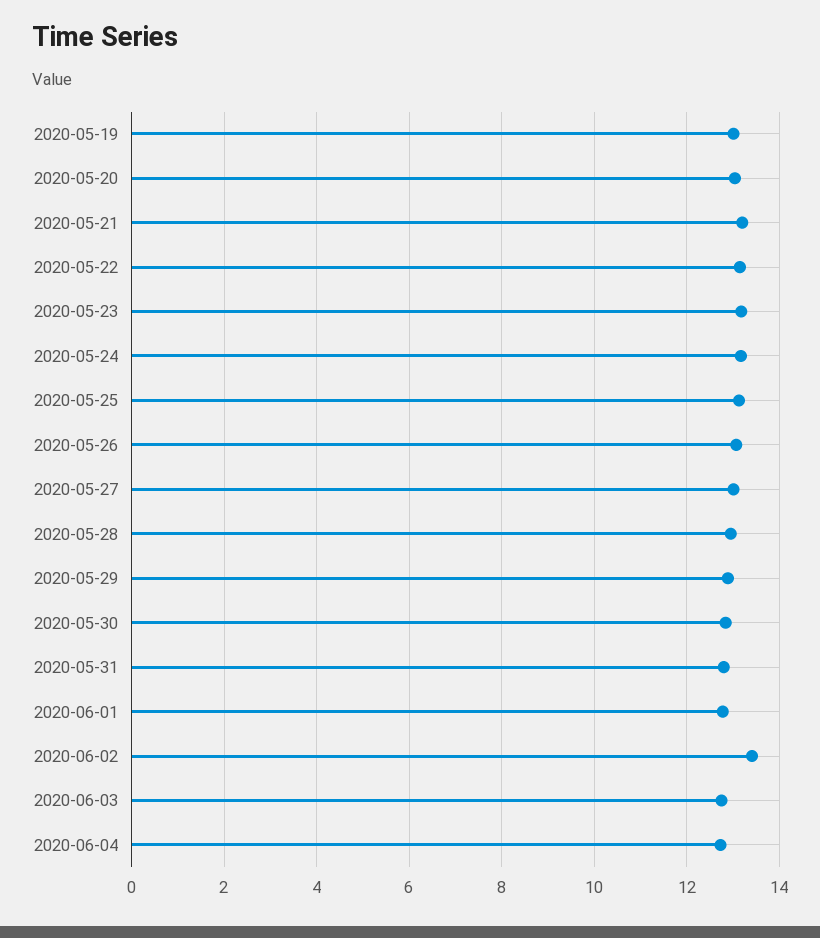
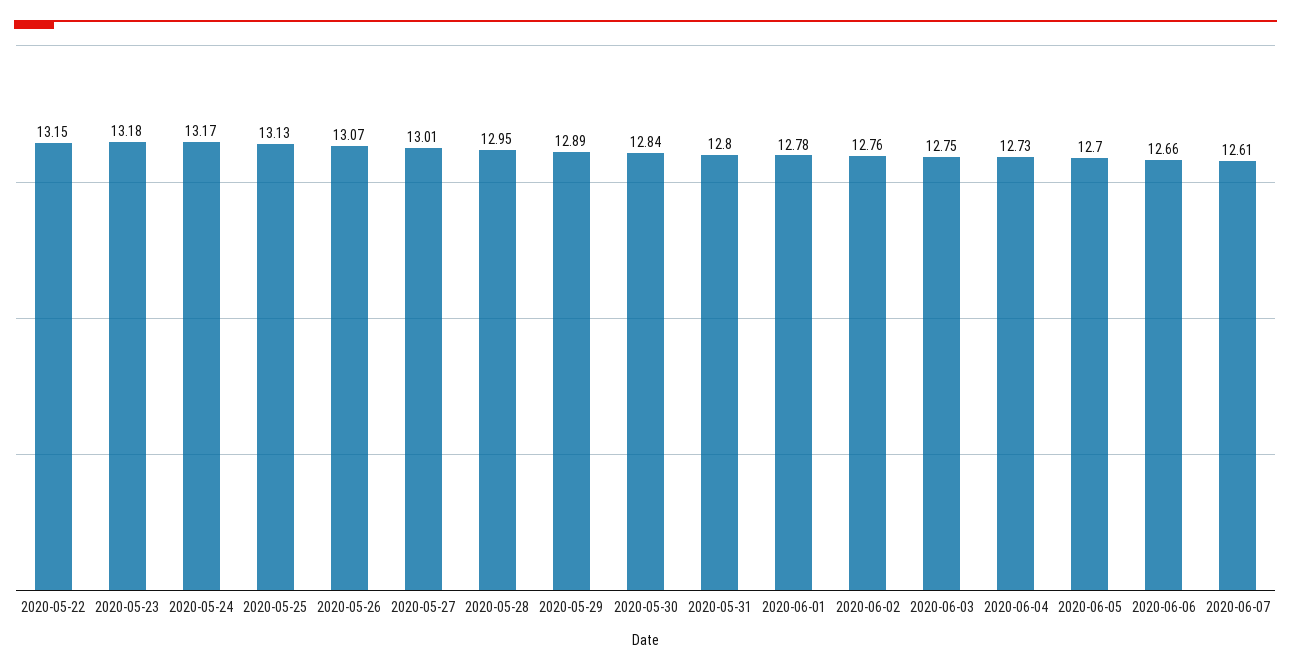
2020-05-19: 13 -> none
2020-05-20: 13 -> none
2020-05-21: 13.2 -> none
2020-06-02: 13.4 -> 12.76
2020-06-05: none -> 12.7
2020-06-06: none -> 12.66
2020-06-07: none -> 12.61

